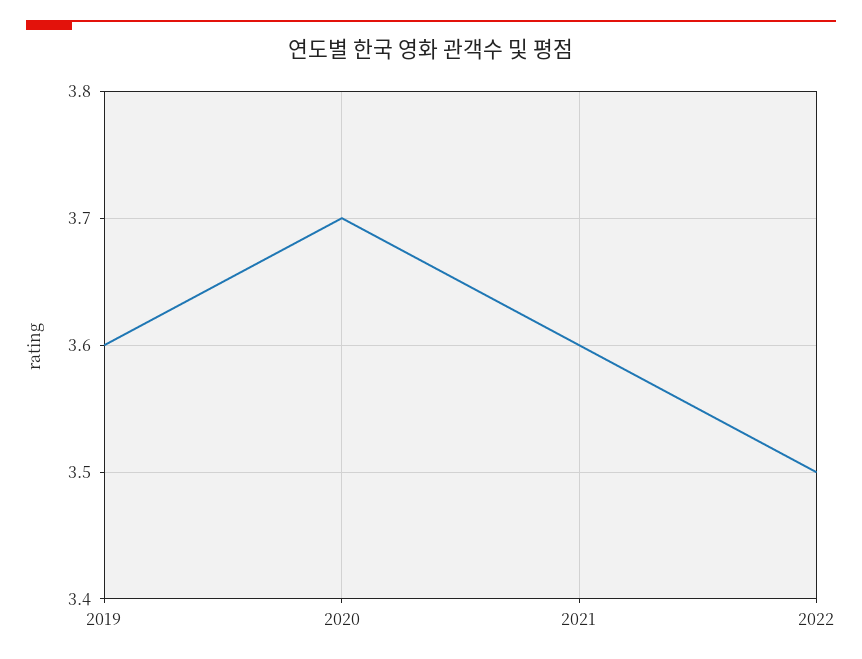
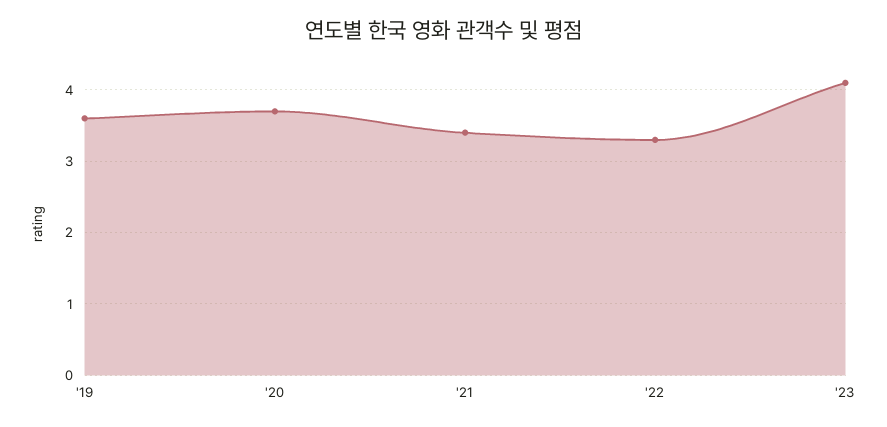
2021: 3.6 -> 3.4
2022: 3.5 -> 3.3
'23: none -> 4.1

